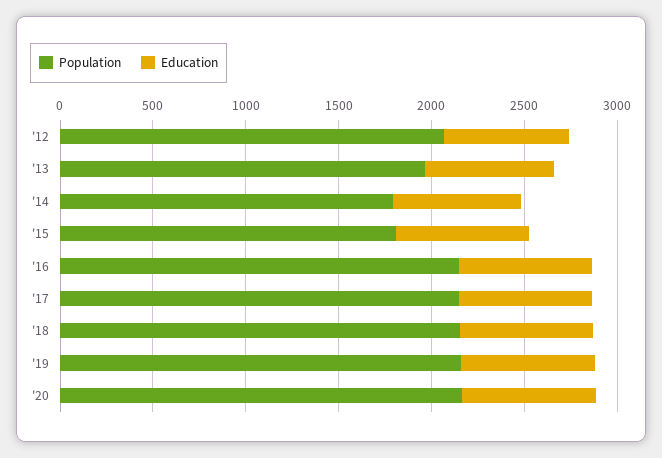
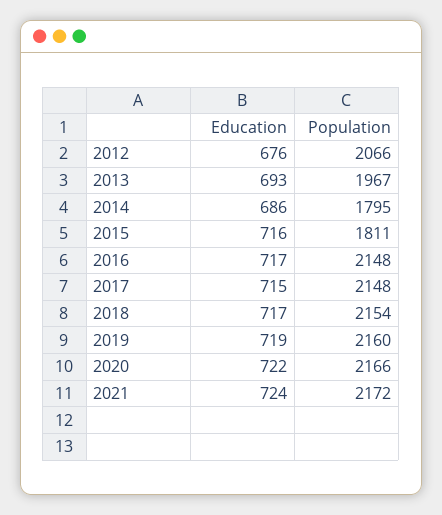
Education, 2021: none -> 724
Population, 2021: none -> 2172

